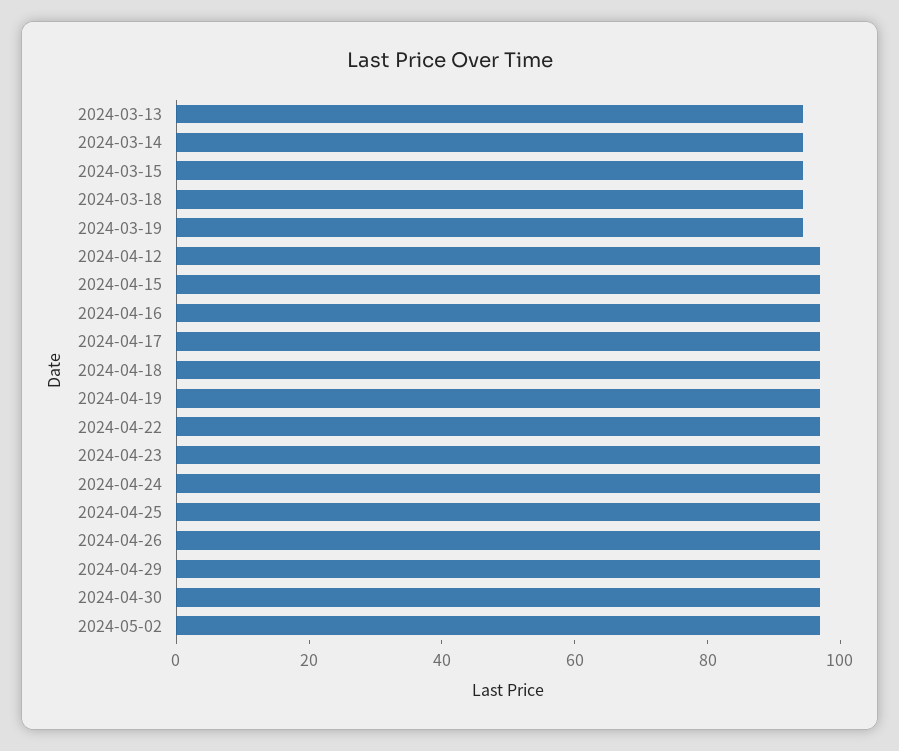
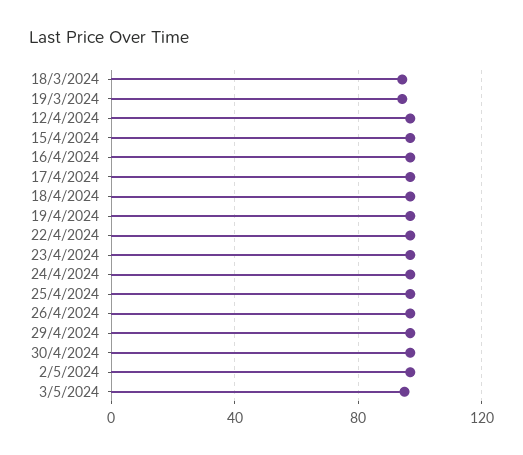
2024-03-13: 95 -> none
2024-03-14: 95 -> none
2024-03-15: 95 -> none
3/5/2024: none -> 95

